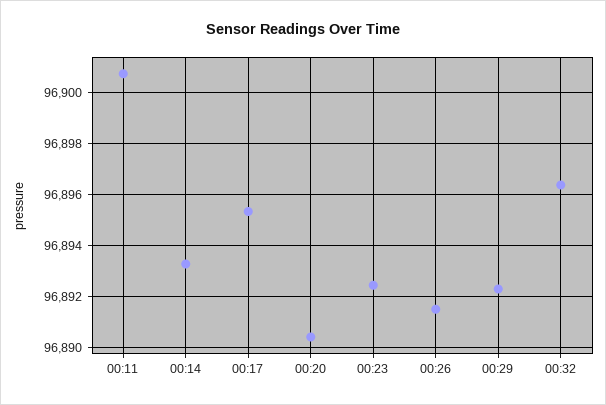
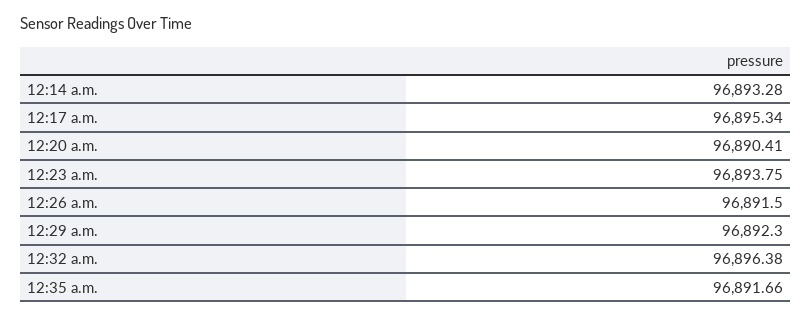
00:11: 96900.75 -> none
00:23: 96892.5 -> 96893.75
12:35 a.m.: none -> 96891.66

